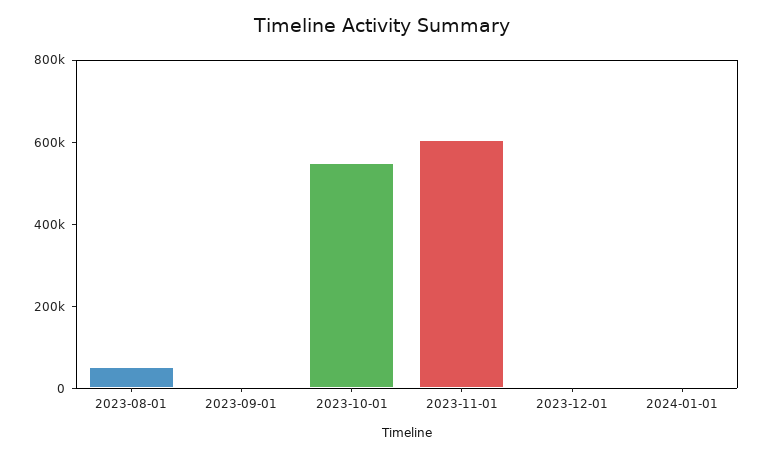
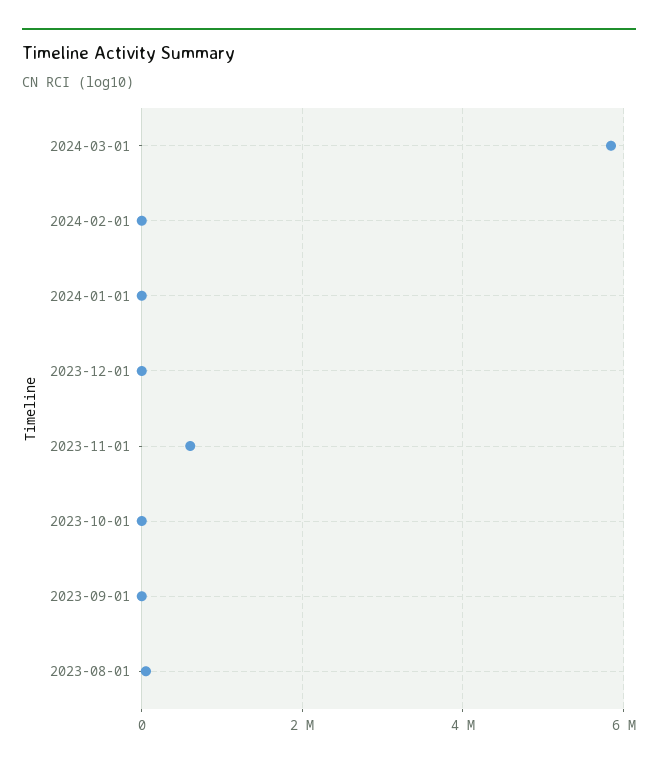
2023-10-01: 550000 -> 0
2024-03-01: none -> 5800000
2024-02-01: none -> 0

